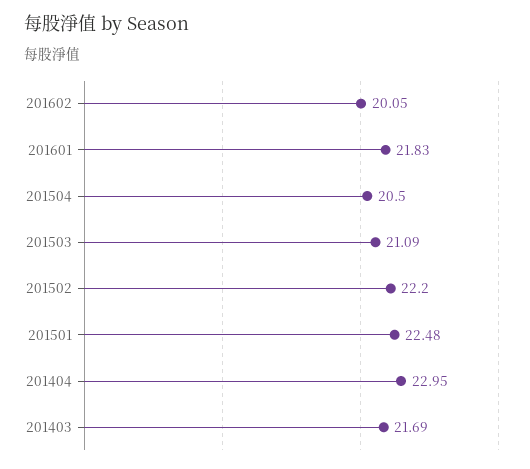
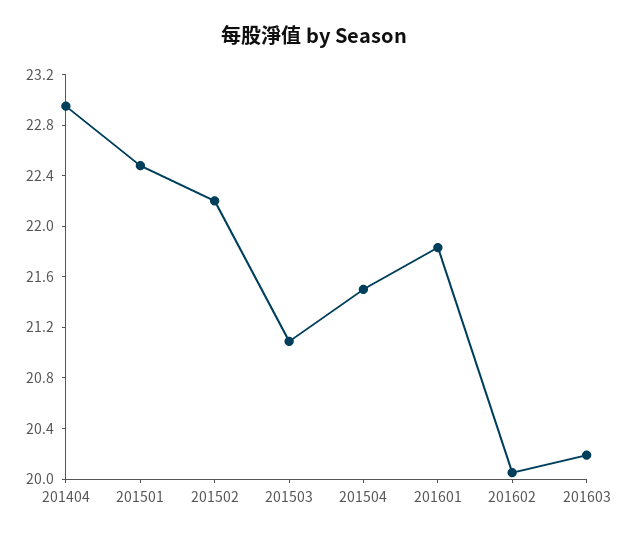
201504: 20.5 -> 21.5
201403: 21.69 -> none
201603: none -> 20.2

